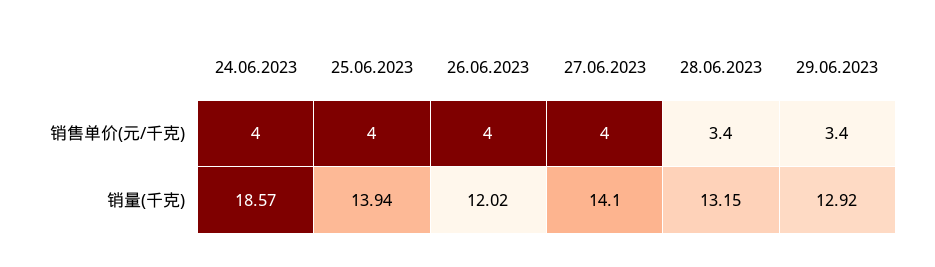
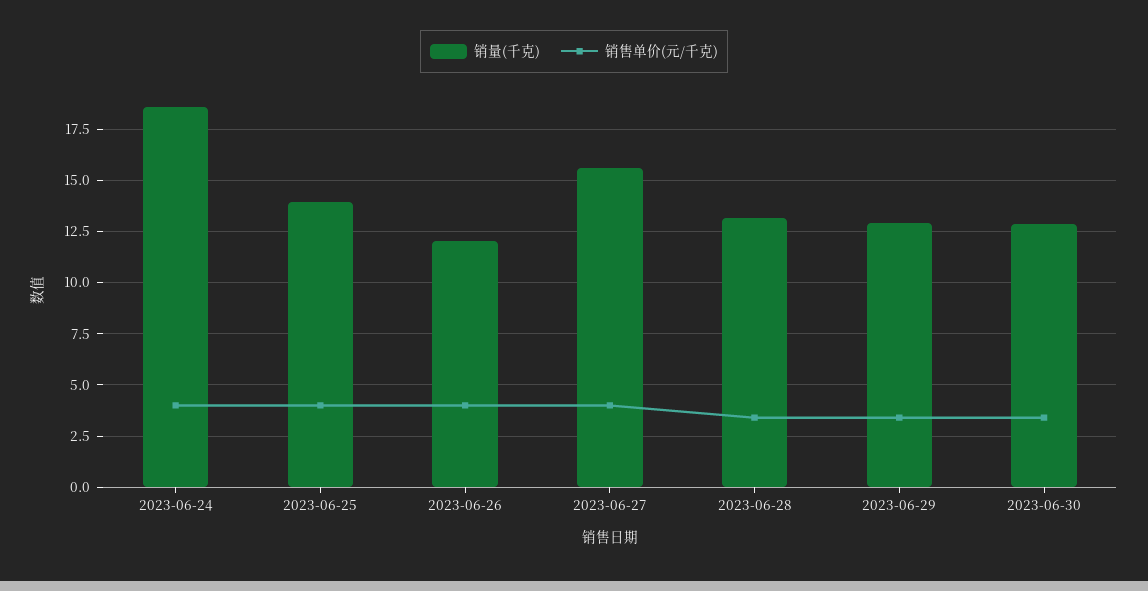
销量(千克), 27.06.2023: 14.1 -> 15.5
销量(千克), 2023-06-30: none -> 13
销售单价(元/千克), 2023-06-30: none -> 3.5

